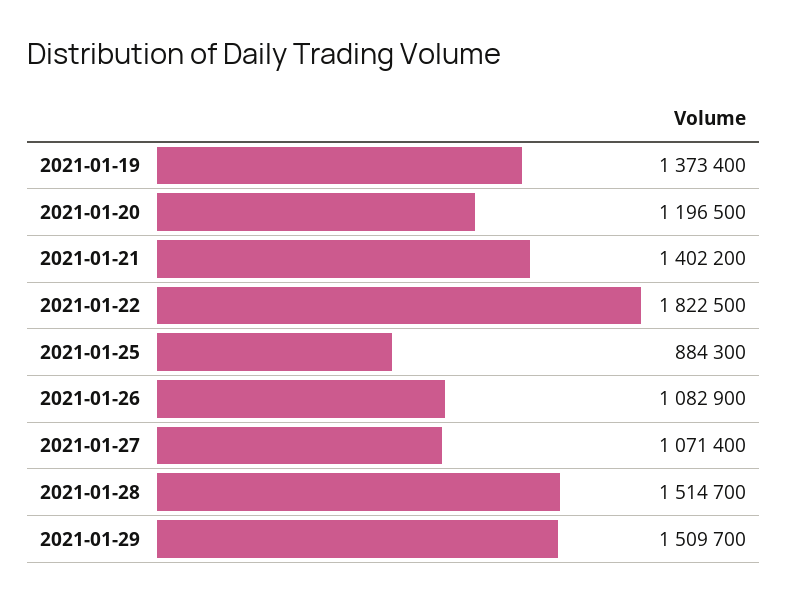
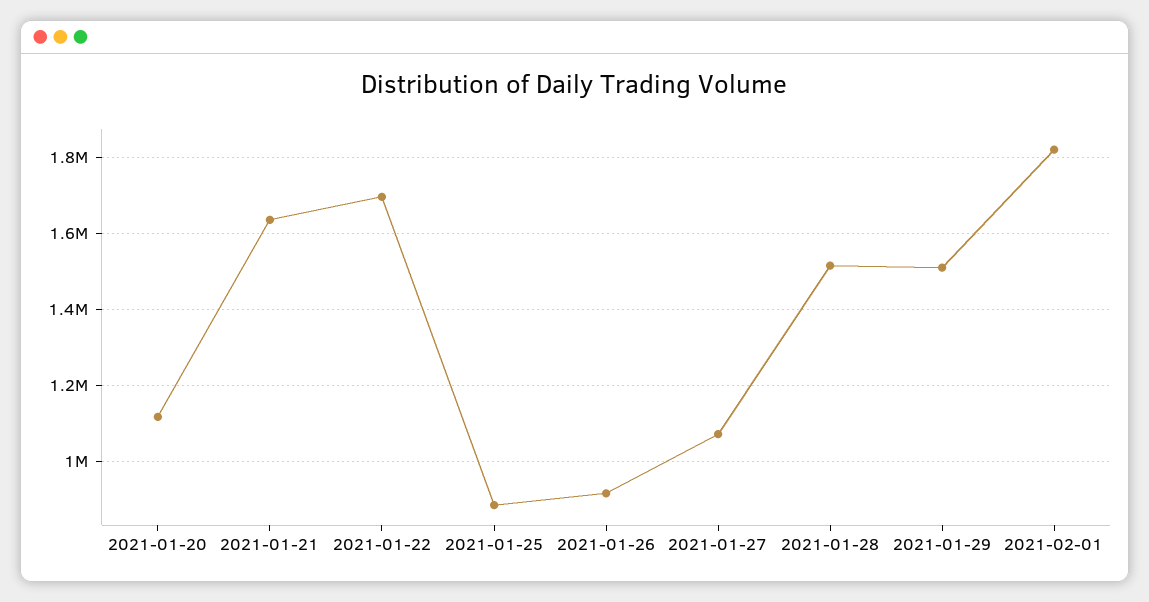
2021-01-19: 1373400 -> none
2021-01-20: 1196500 -> 1120000
2021-01-21: 1402200 -> 1640000
2021-01-22: 1822500 -> 1700000
2021-01-26: 1082900 -> 920000
2021-02-01: none -> 1820000

